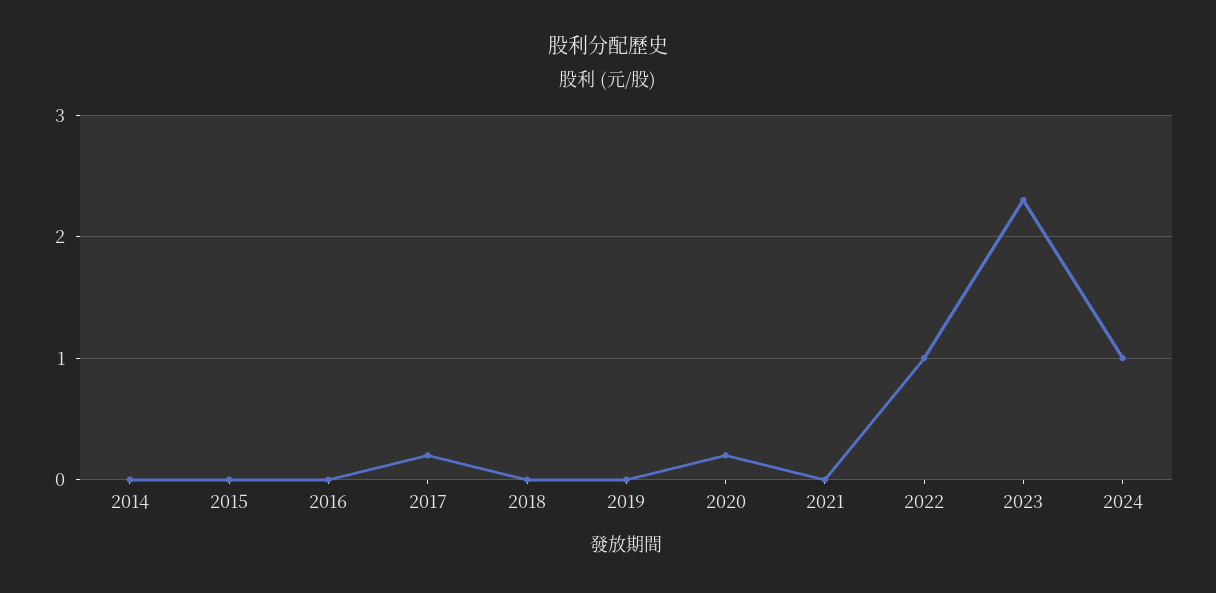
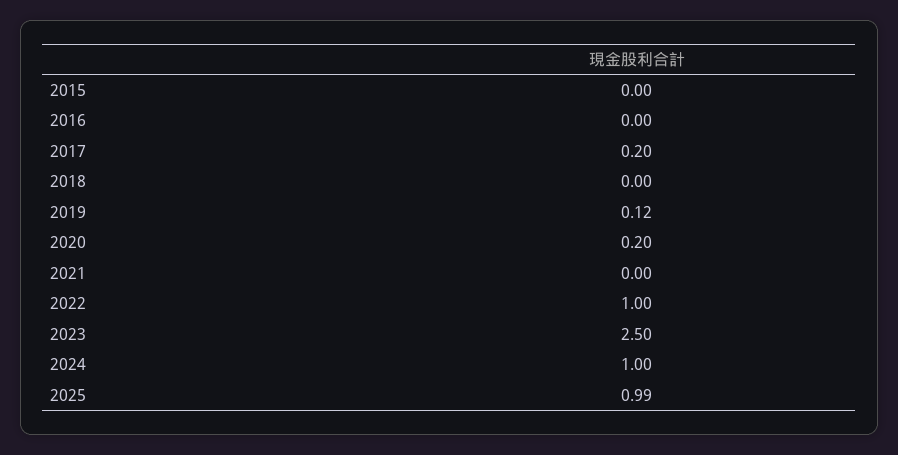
2014: 0 -> none
2019: 0 -> 0.12
2023: 2.3 -> 2.5
2025: none -> 0.99

